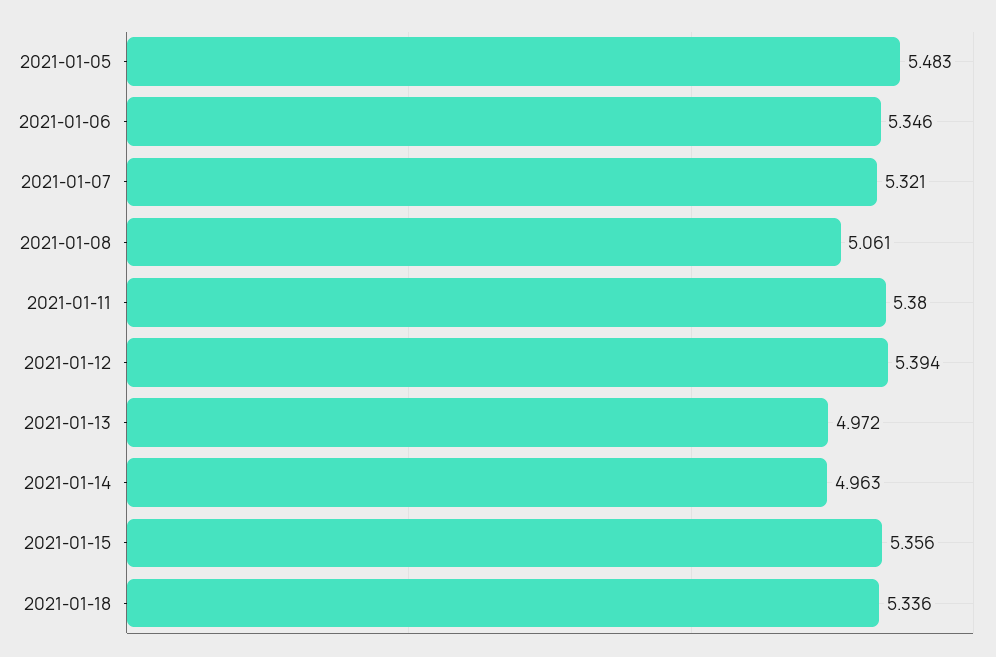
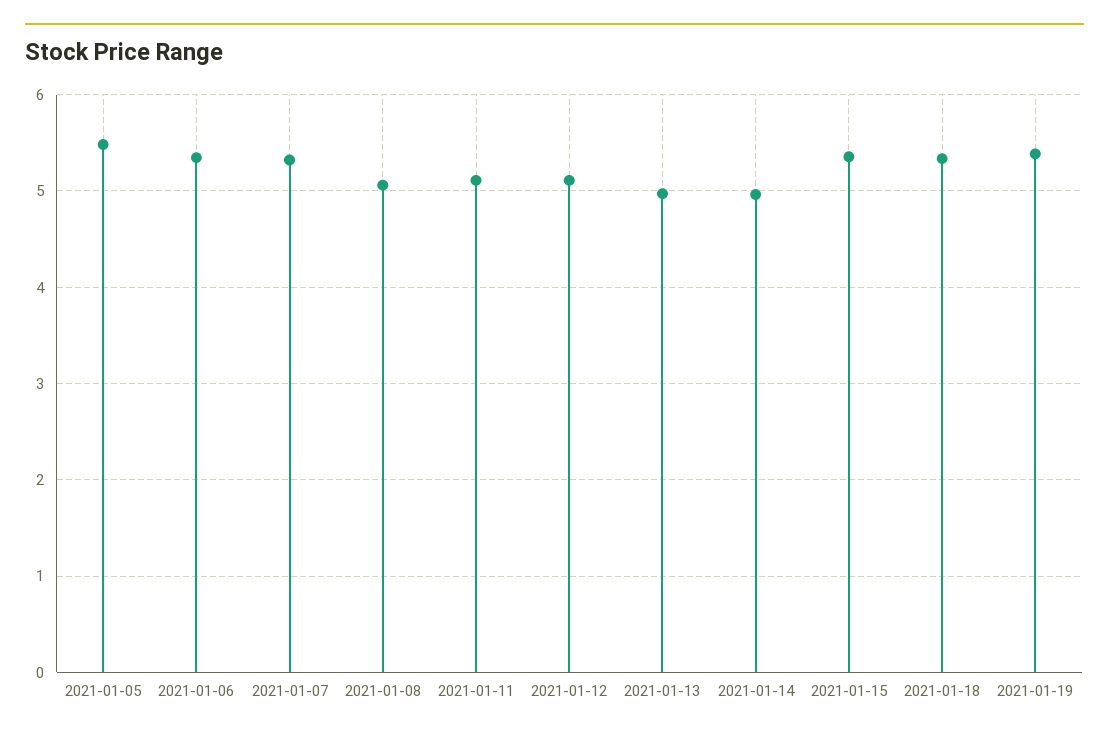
2021-01-11: 5.38 -> 5.1
2021-01-12: 5.394 -> 5.1
2021-01-19: none -> 5.4

